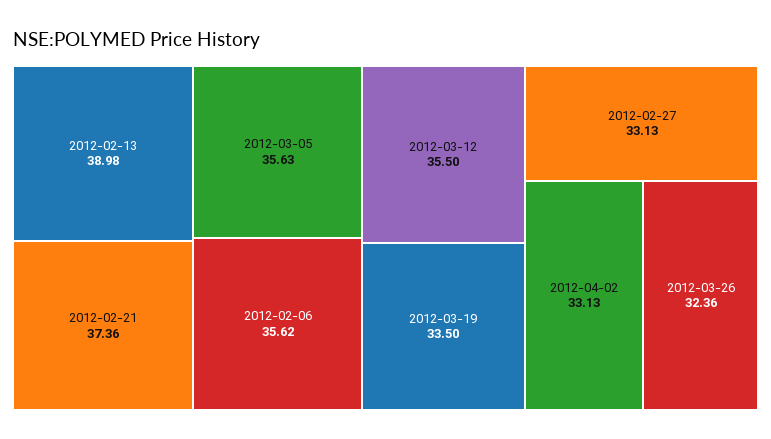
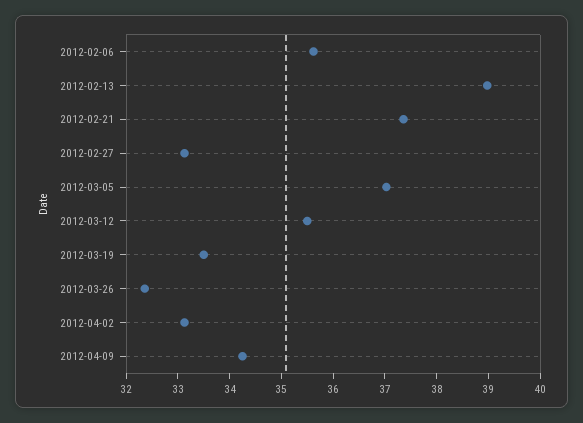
2012-03-05: 35.63 -> 37
2012-04-09: none -> 34.2

